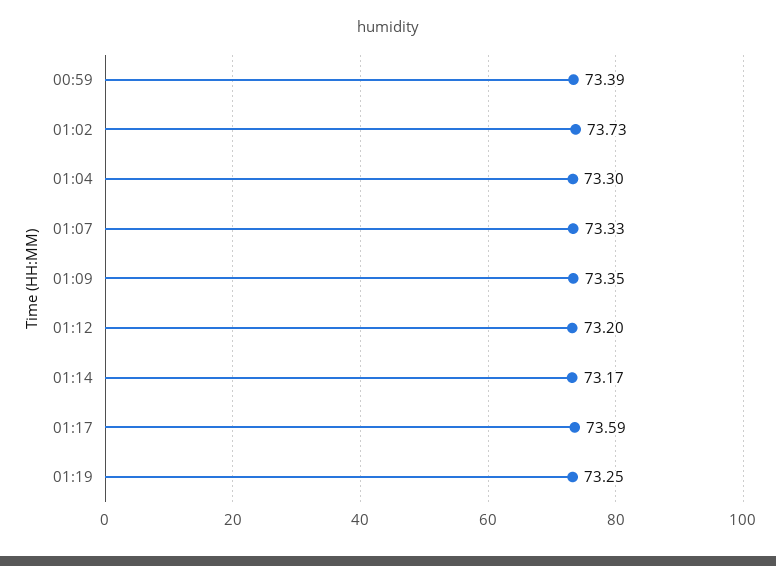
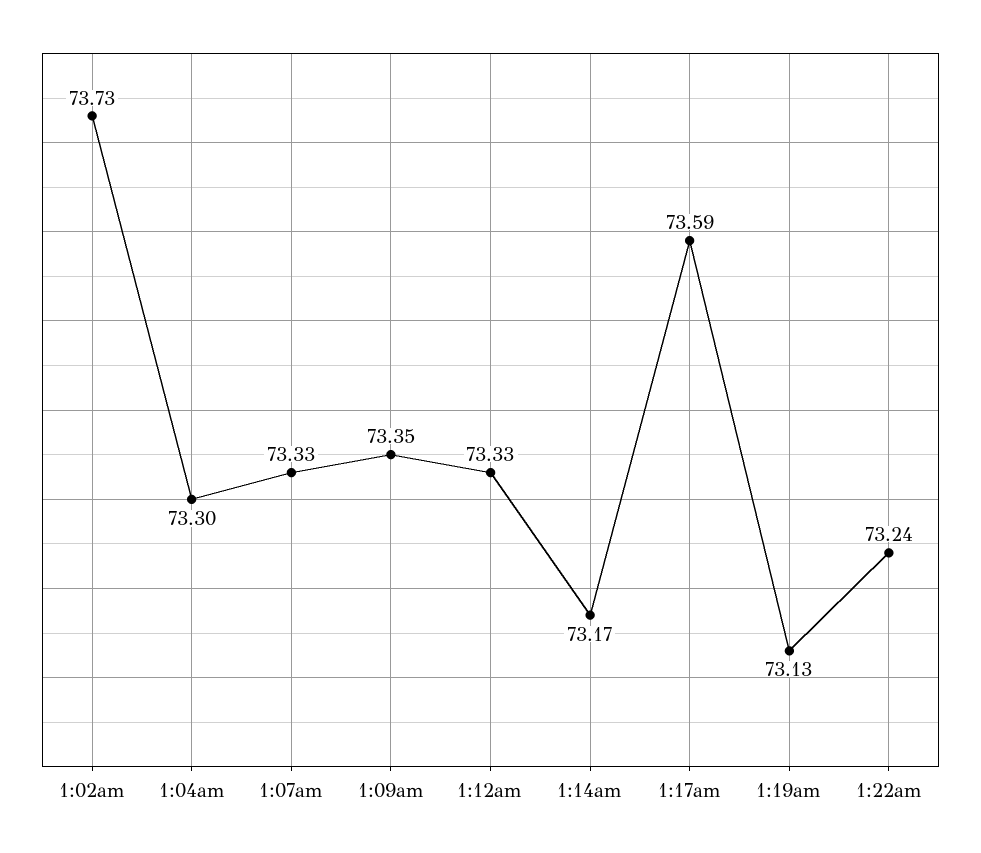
00:59: 73.39 -> none
01:12: 73.2 -> 73.33
01:19: 73.25 -> 73.13
1:22am: none -> 73.24

